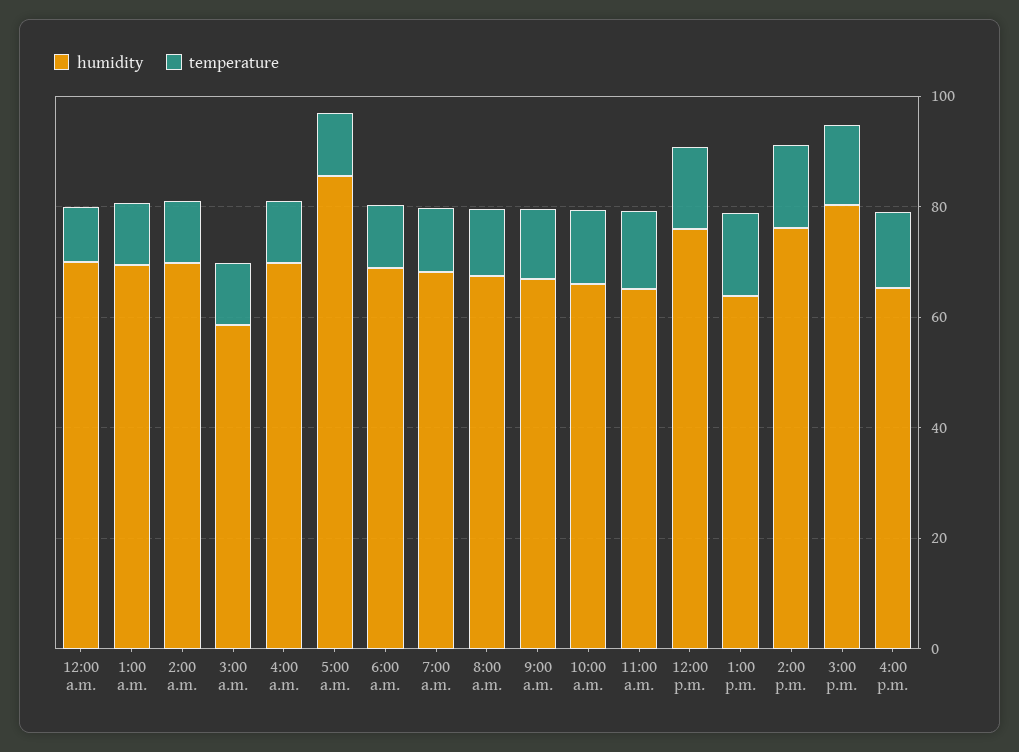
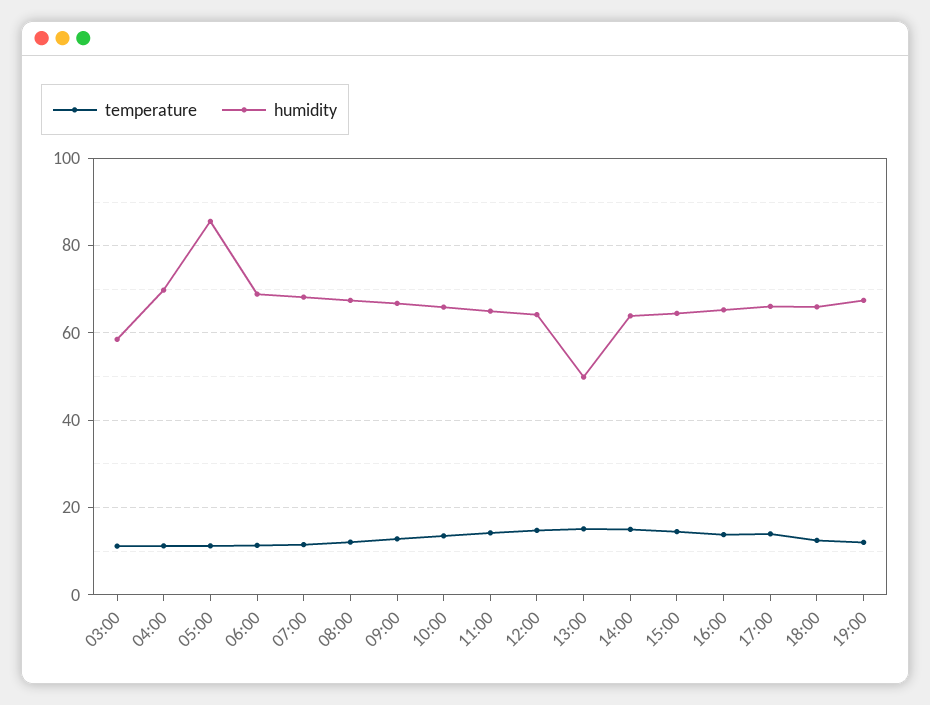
humidity, 12:00 a.m.: 70 -> none
temperature, 12:00 a.m.: 10 -> none
humidity, 1:00 a.m.: 70 -> none
temperature, 1:00 a.m.: 10 -> none
humidity, 2:00 a.m.: 70 -> none
temperature, 2:00 a.m.: 10 -> none
humidity, 12:00 p.m.: 75 -> 64
humidity, 1:00 p.m.: 65 -> 50
humidity, 2:00 p.m.: 75 -> 64
humidity, 3:00 p.m.: 80 -> 64
temperature, 17:00: none -> 14
humidity, 17:00: none -> 66
temperature, 18:00: none -> 12
humidity, 18:00: none -> 66
temperature, 19:00: none -> 12
humidity, 19:00: none -> 68

